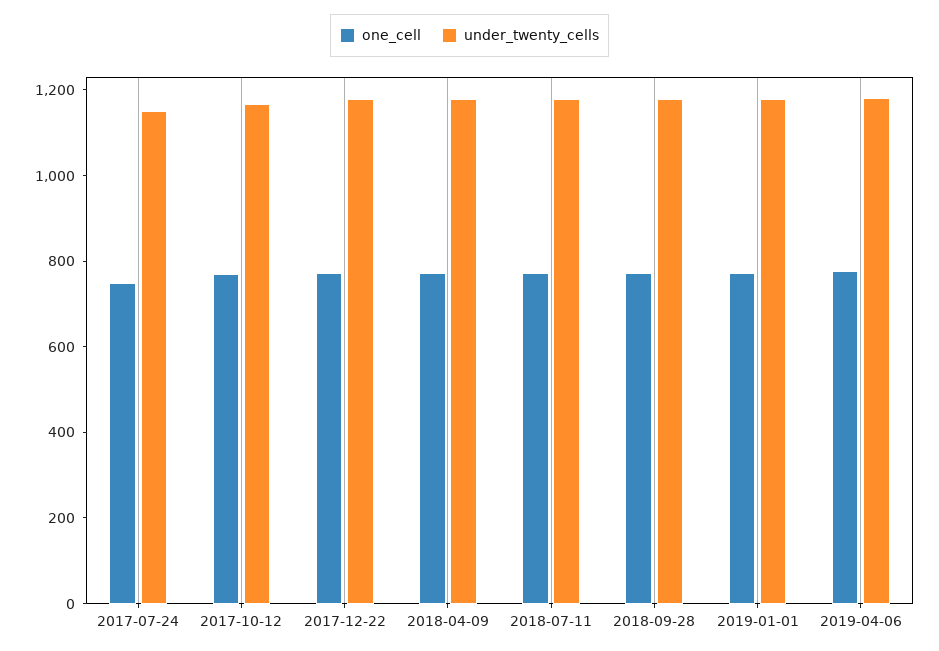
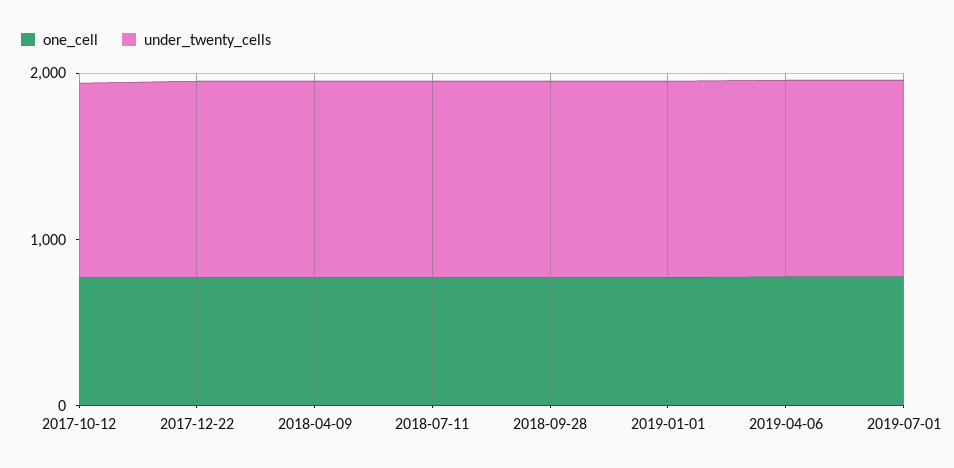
one_cell, 2017-07-24: 750 -> none
under_twenty_cells, 2017-07-24: 1150 -> none
one_cell, 2019-07-01: none -> 800
under_twenty_cells, 2019-07-01: none -> 1200

